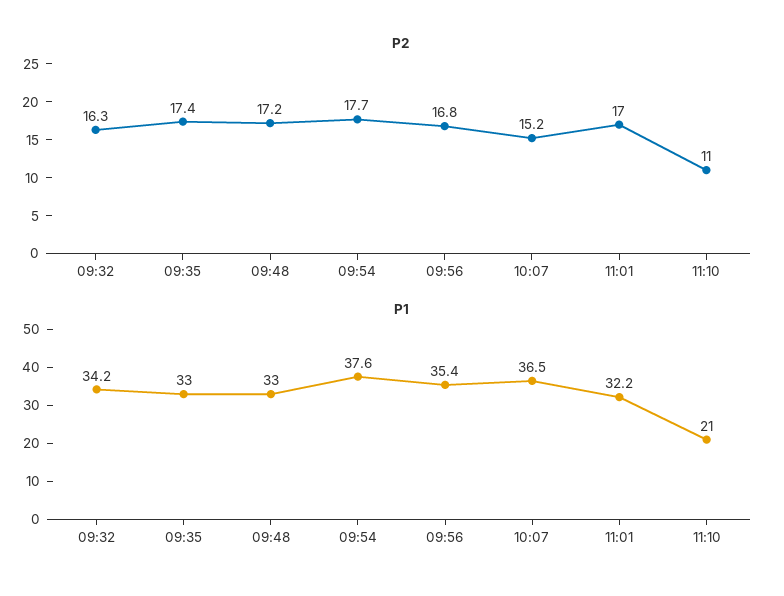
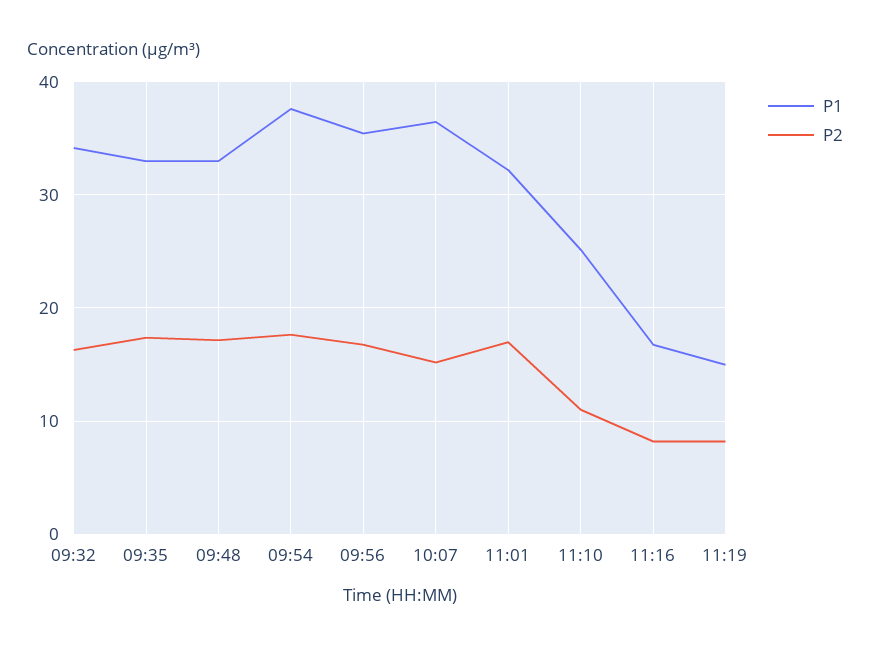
P1, 11:10: 21 -> 25
P1, 11:16: none -> 17
P2, 11:16: none -> 8
P1, 11:19: none -> 15
P2, 11:19: none -> 8

